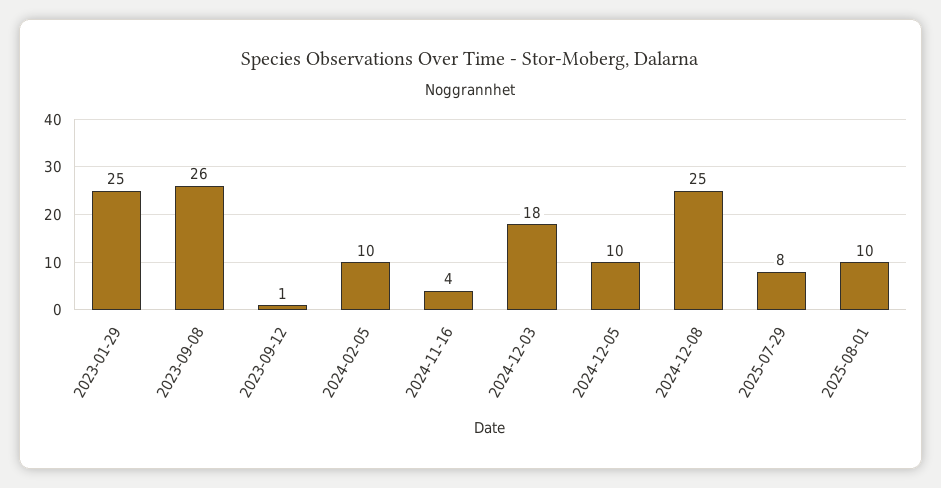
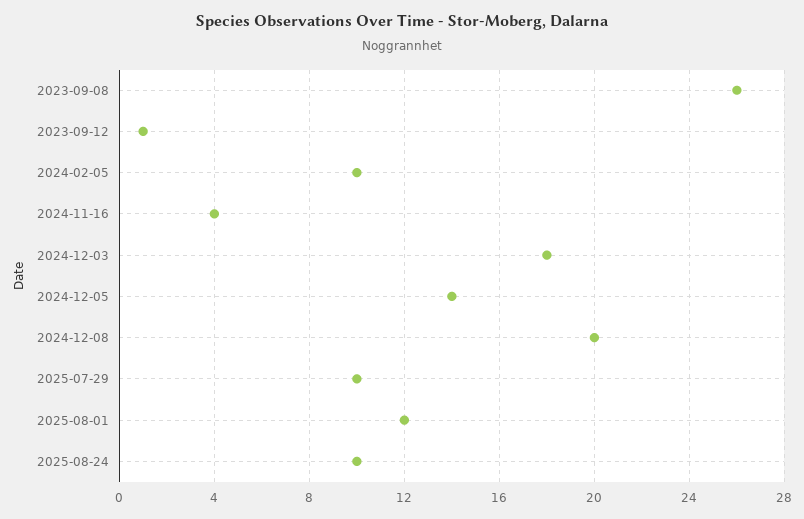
2023-01-29: 25 -> none
2024-12-05: 10 -> 14
2024-12-08: 25 -> 20
2025-07-29: 8 -> 10
2025-08-01: 10 -> 12
2025-08-24: none -> 10

